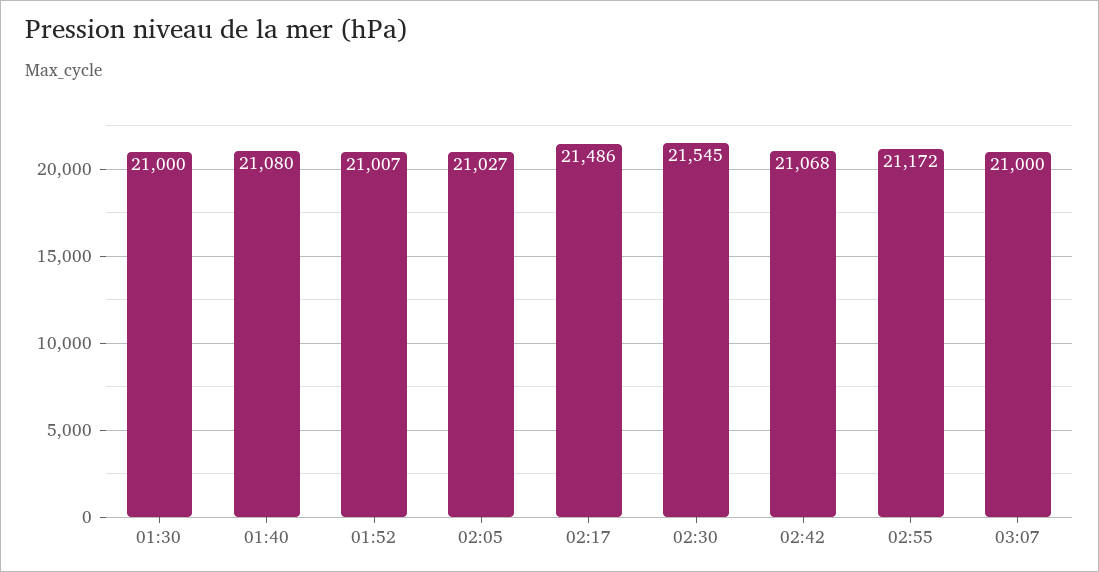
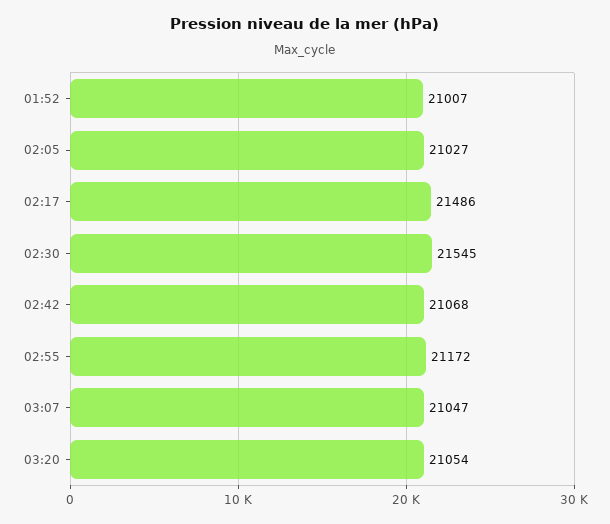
01:30: 21000 -> none
01:40: 21080 -> none
03:07: 21000 -> 21047
03:20: none -> 21054

